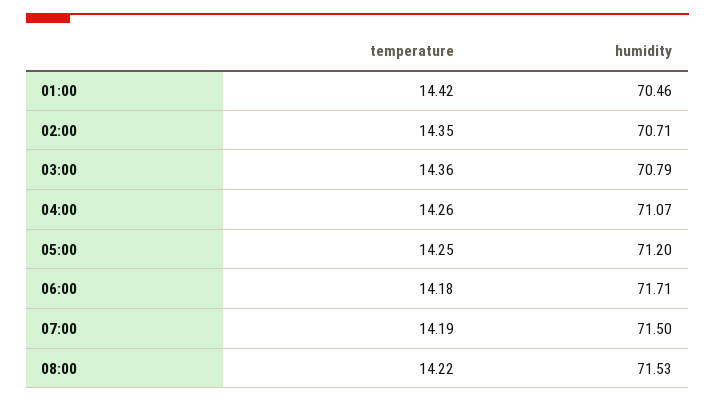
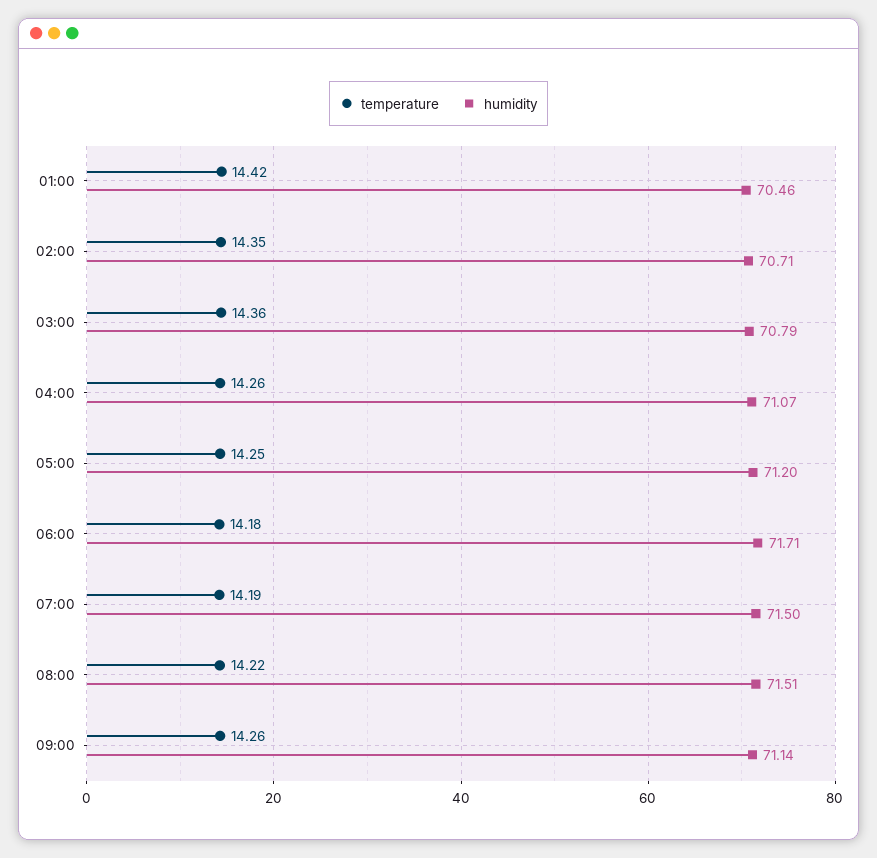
humidity, 08:00: 71.53 -> 71.51
temperature, 09:00: none -> 14.26
humidity, 09:00: none -> 71.14

